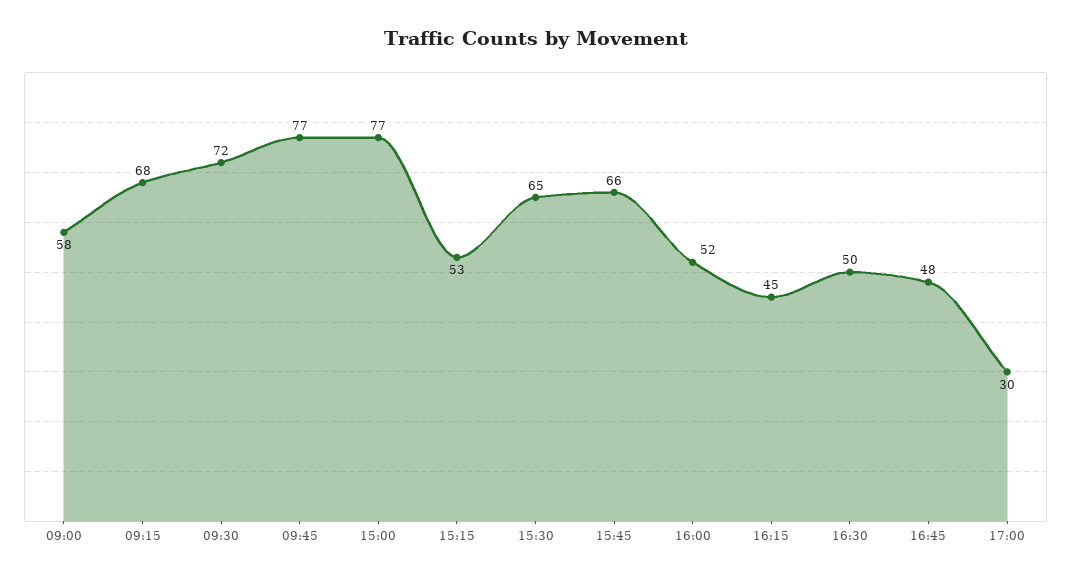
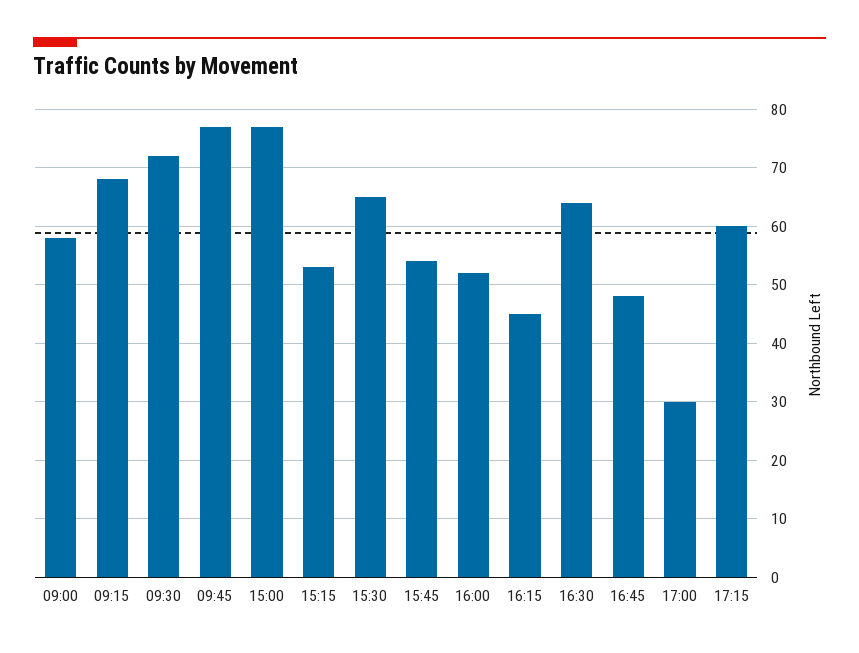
15:45: 66 -> 55
16:30: 50 -> 65
17:15: none -> 60

